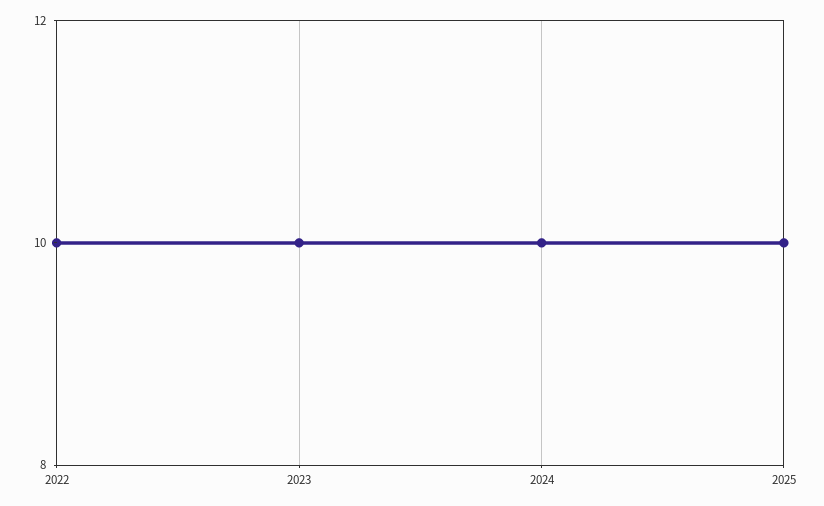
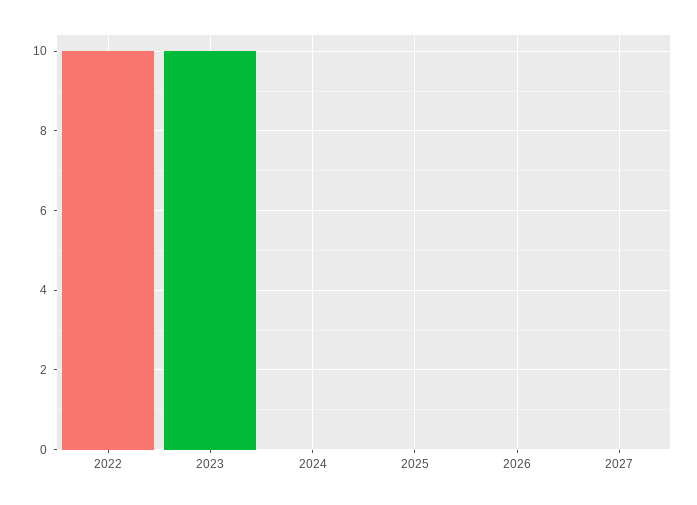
2024: 10 -> 0
2025: 10 -> 0
2026: none -> 0
2027: none -> 0

